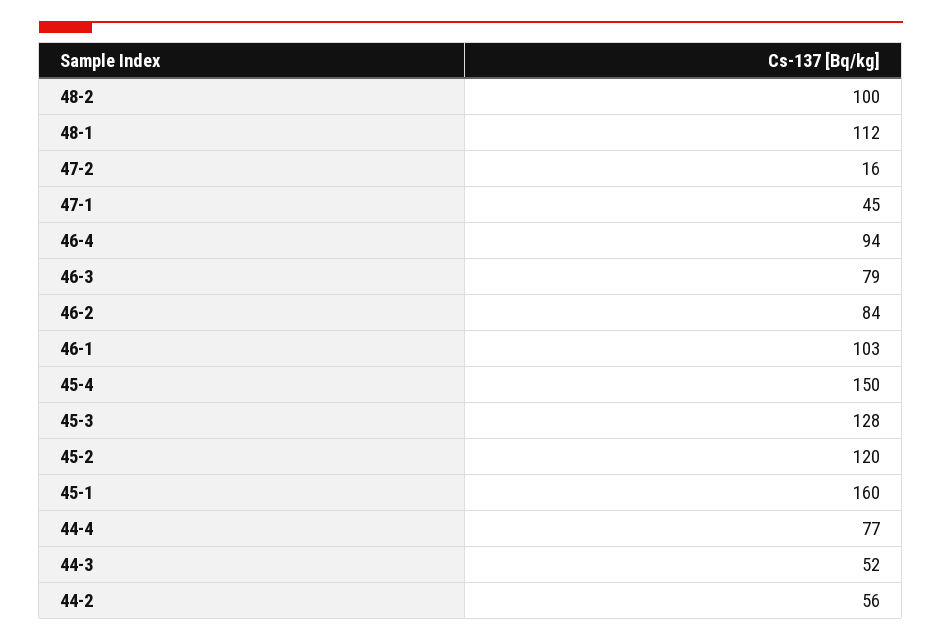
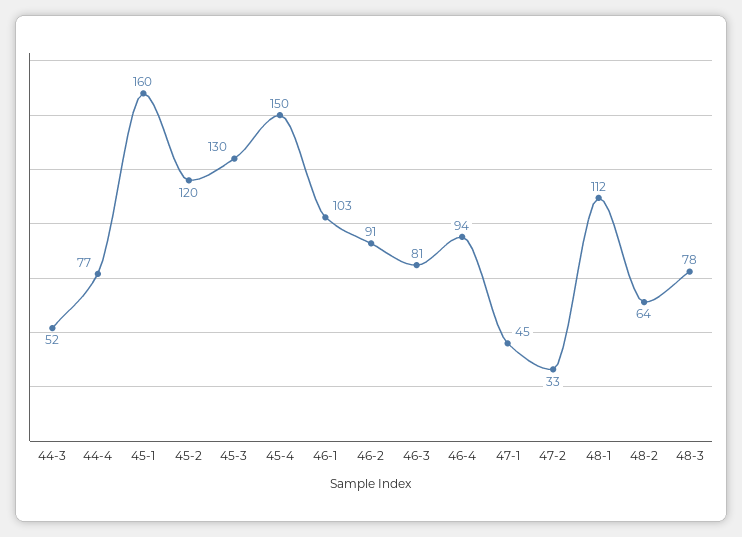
48-2: 100 -> 64
47-2: 16 -> 33
46-3: 79 -> 81
46-2: 84 -> 91
45-3: 128 -> 130
44-2: 56 -> none
48-3: none -> 78

